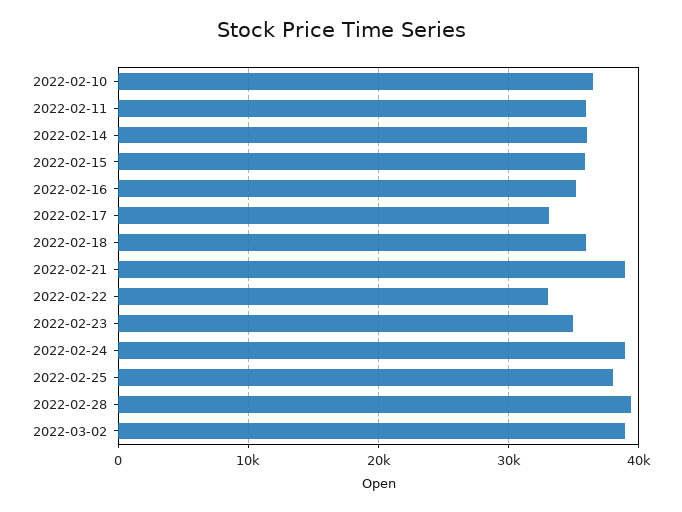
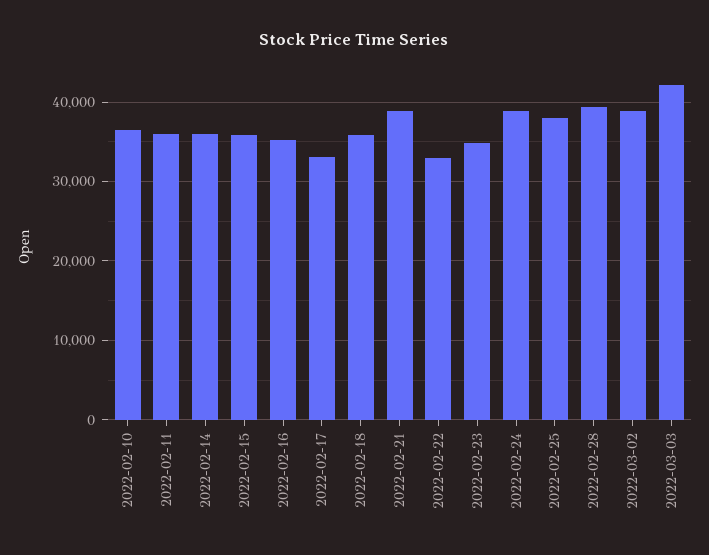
2022-03-03: none -> 42000

